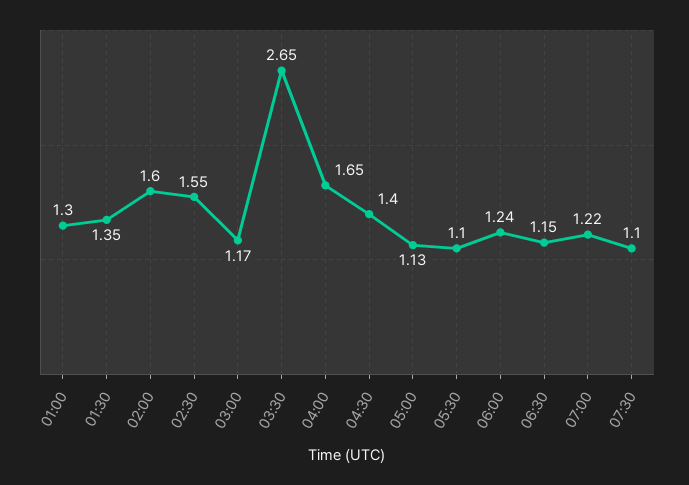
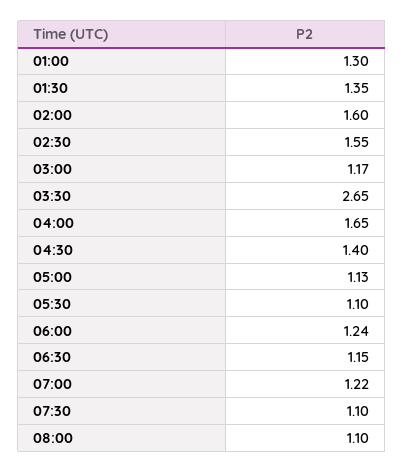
08:00: none -> 1.1

